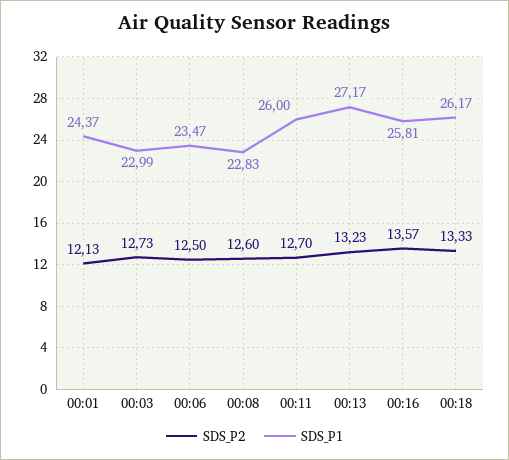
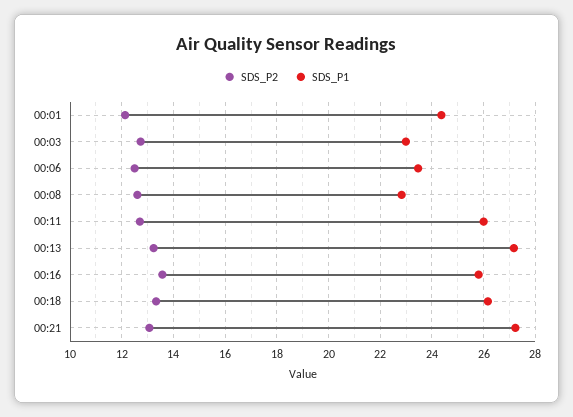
SDS_P2, 00:21: none -> 13
SDS_P1, 00:21: none -> 27.25

